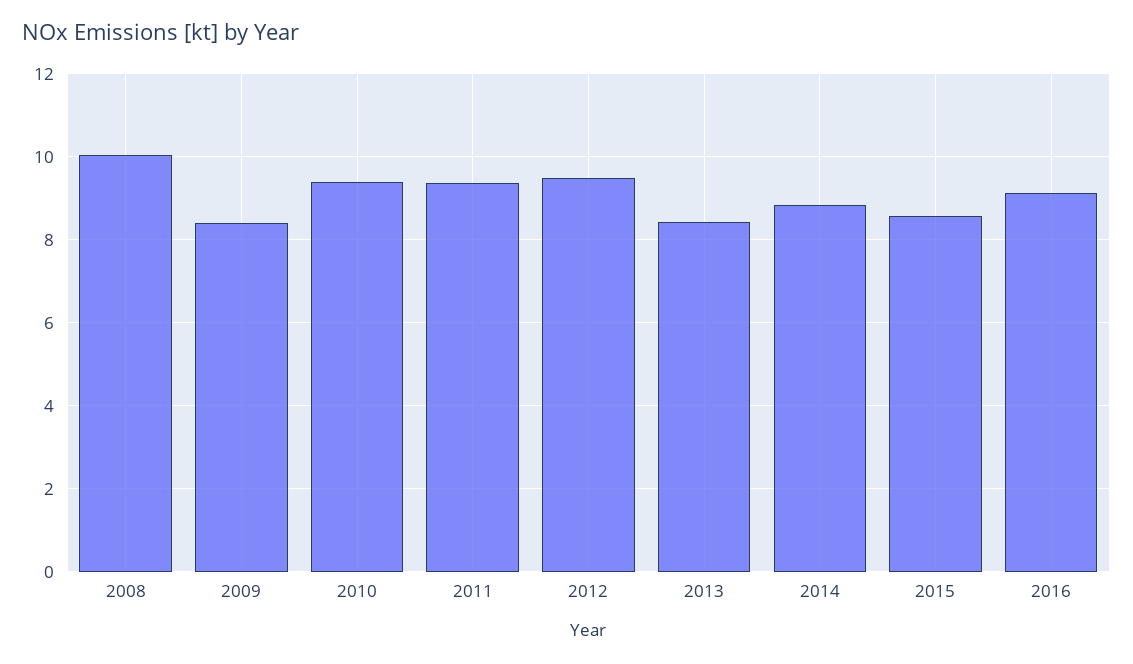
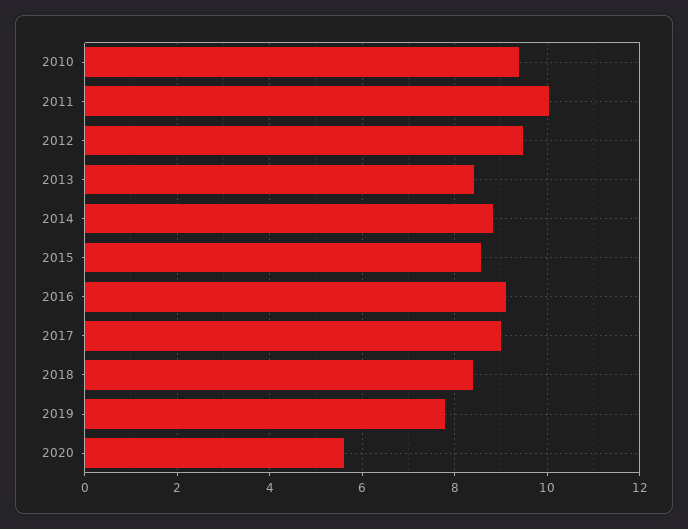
2008: 10 -> none
2009: 8.4 -> none
2011: 9.4 -> 10
2017: none -> 9
2018: none -> 8.4
2019: none -> 7.8
2020: none -> 5.6

